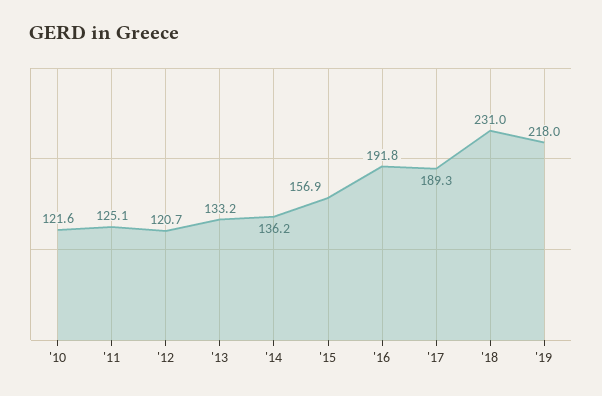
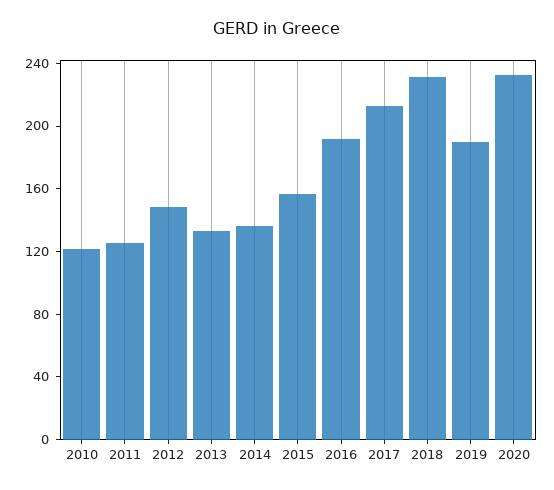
'12: 120.7 -> 150
'17: 189.3 -> 210
'19: 218 -> 190
2020: none -> 230

